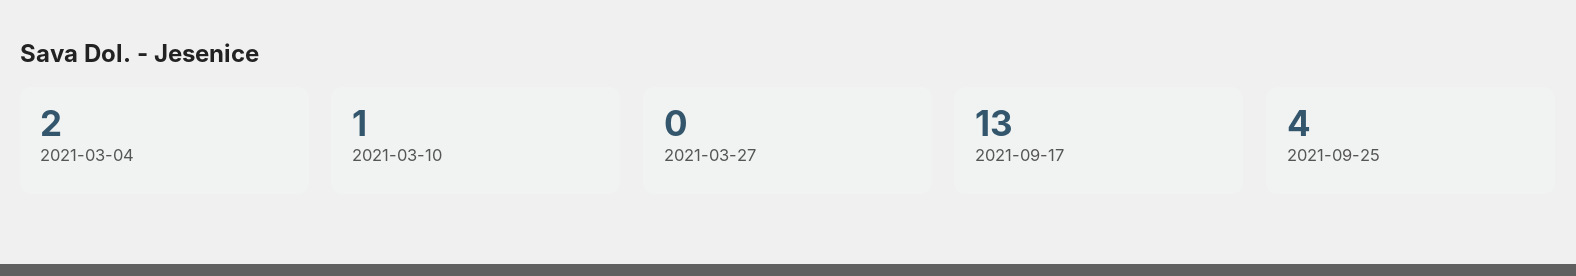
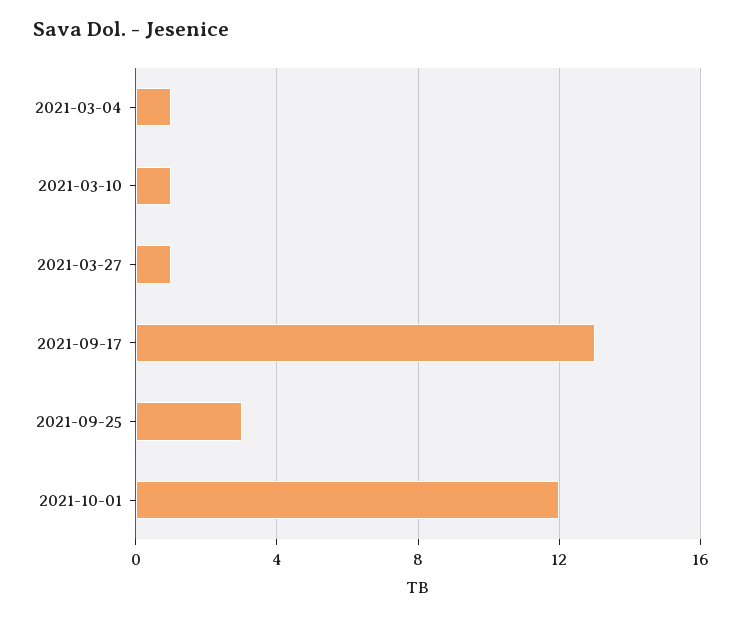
2021-03-04: 2 -> 1
2021-03-27: 0 -> 1
2021-09-25: 4 -> 3
2021-10-01: none -> 12

